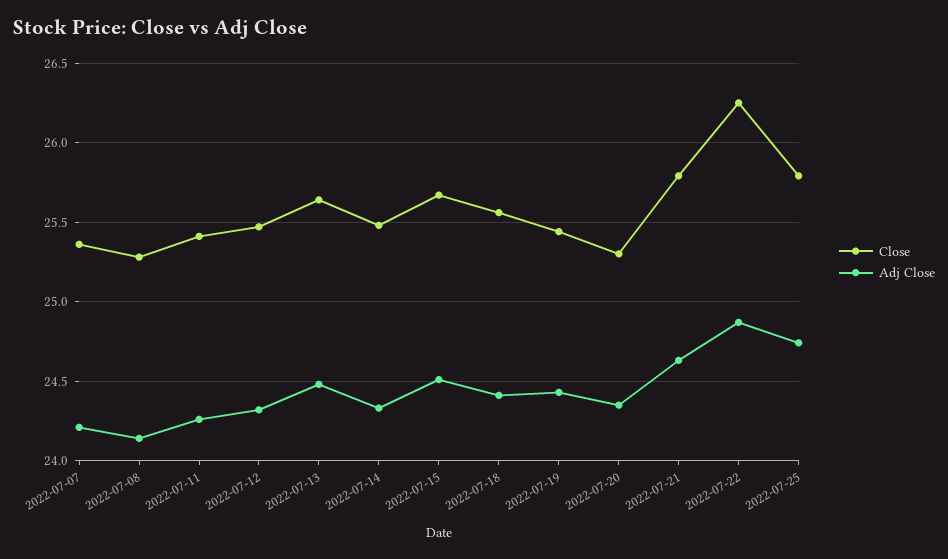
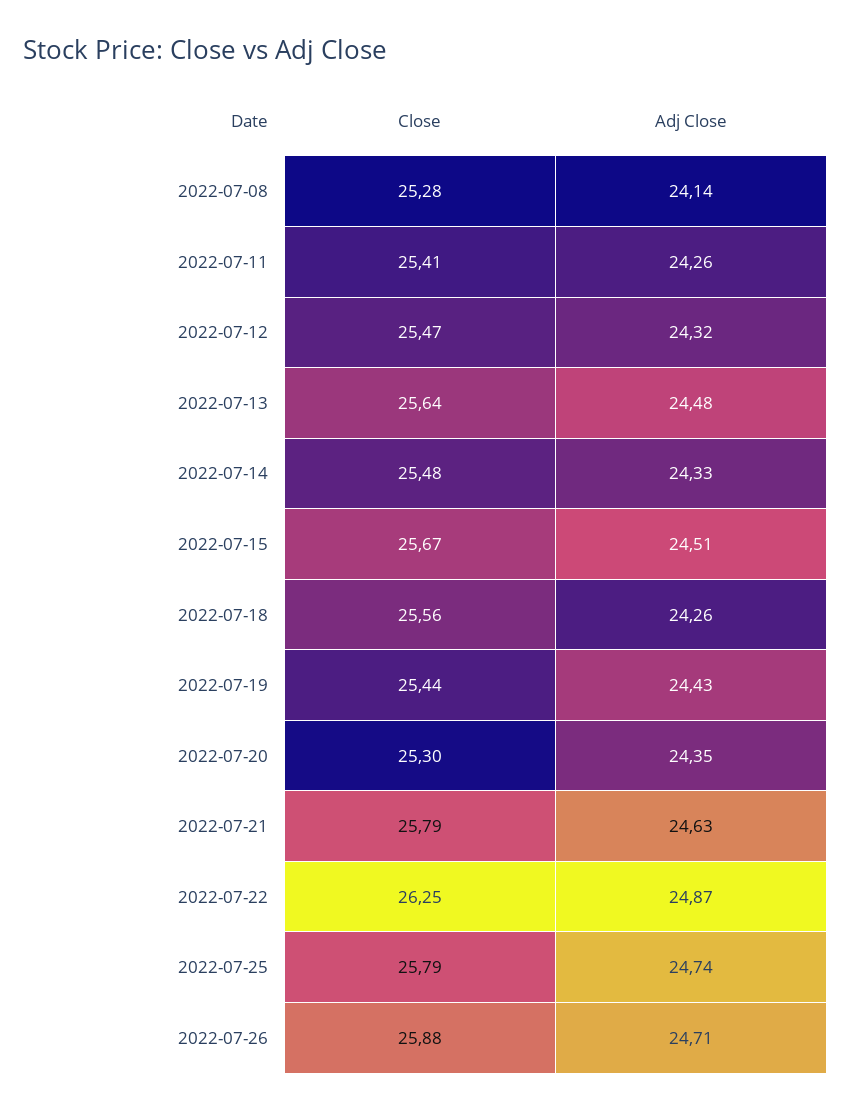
Close, 2022-07-07: 25.35 -> none
Adj Close, 2022-07-07: 24.2 -> none
Adj Close, 2022-07-18: 24.4 -> 24.26
Close, 2022-07-26: none -> 25.88
Adj Close, 2022-07-26: none -> 24.71

